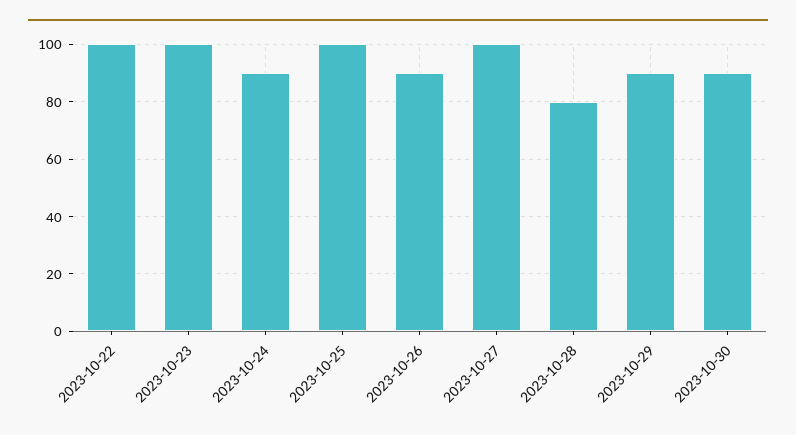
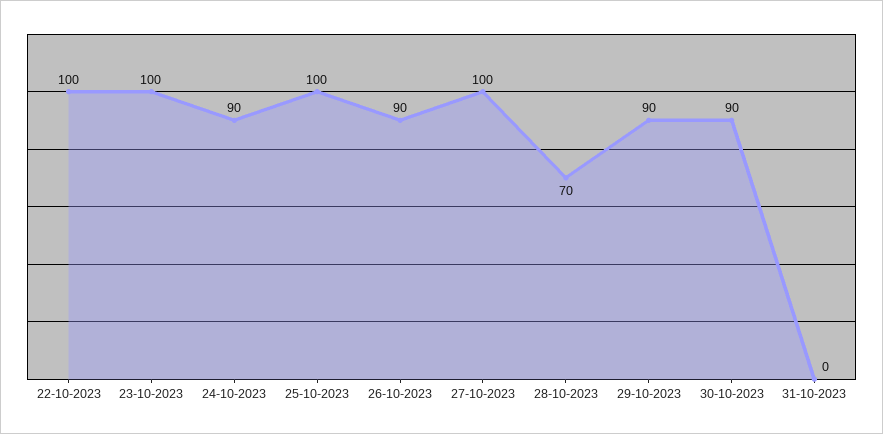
2023-10-28: 80 -> 70
31-10-2023: none -> 0

